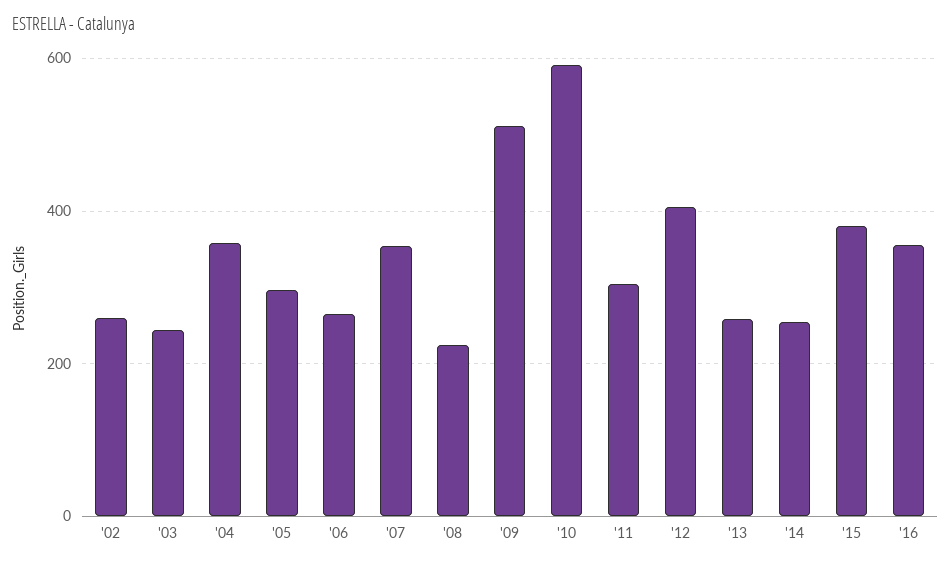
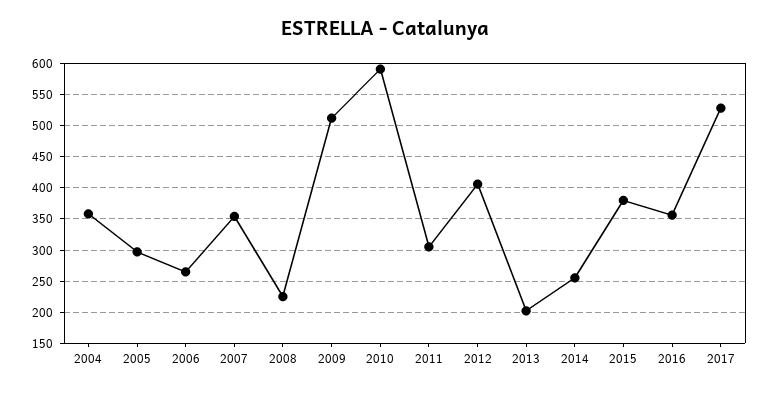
'02: 260 -> none
'03: 240 -> none
'13: 260 -> 200
2017: none -> 530

